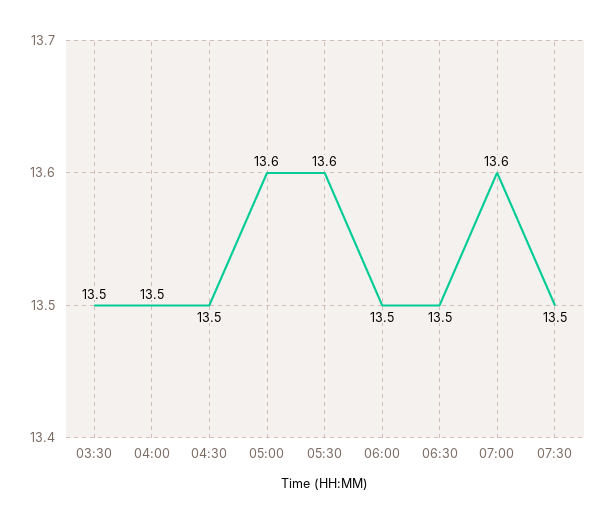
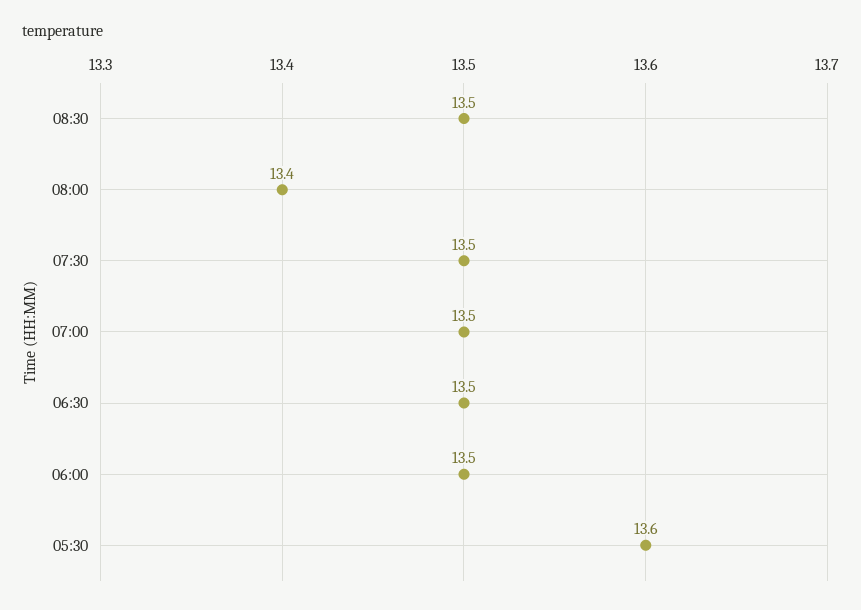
03:30: 13.5 -> none
04:00: 13.5 -> none
04:30: 13.5 -> none
05:00: 13.6 -> none
07:00: 13.6 -> 13.5
08:30: none -> 13.5
08:00: none -> 13.4

